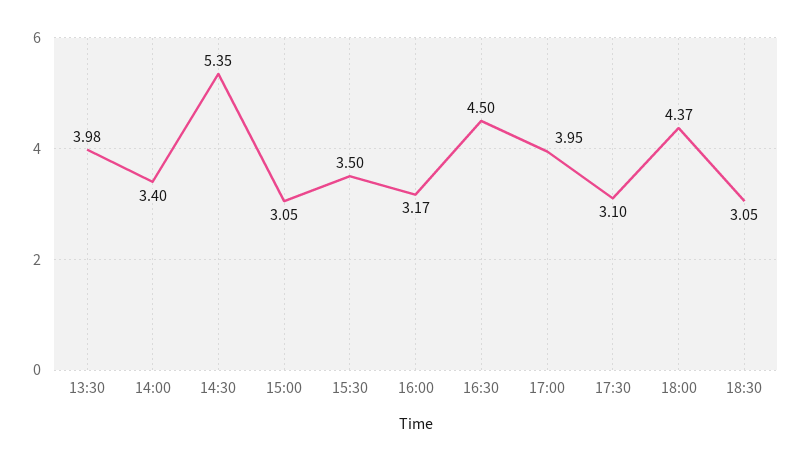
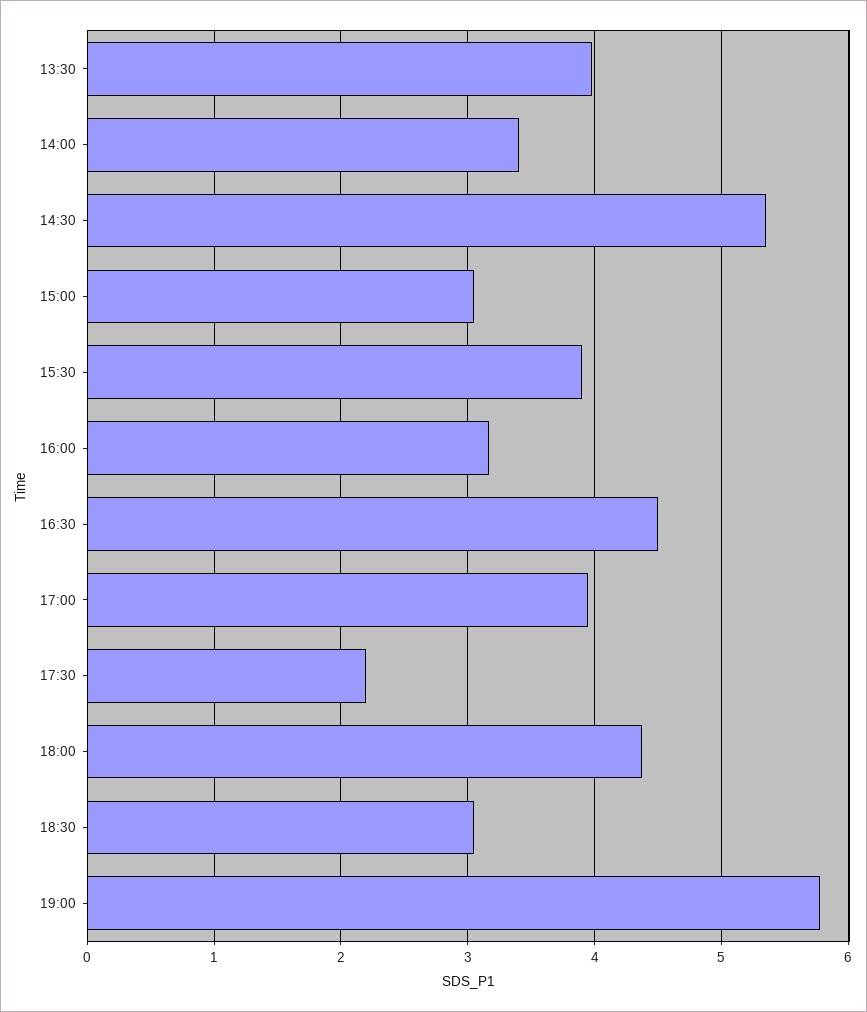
15:30: 3.5 -> 3.9
17:30: 3.1 -> 2.2
19:00: none -> 5.8

